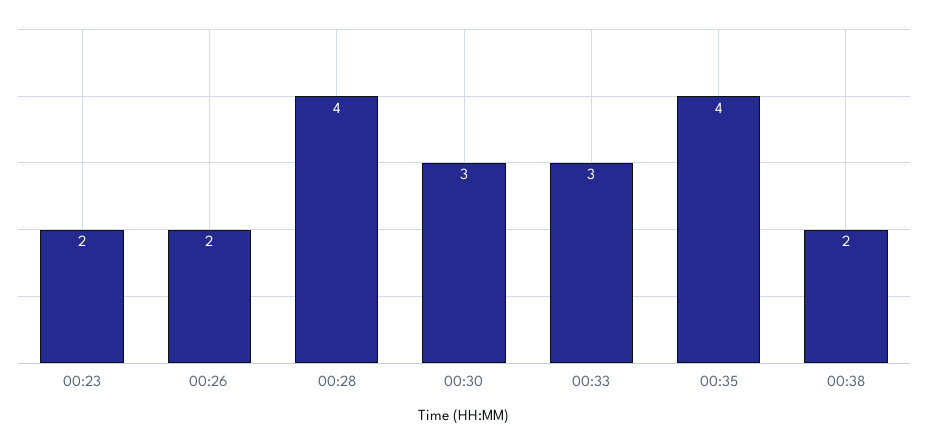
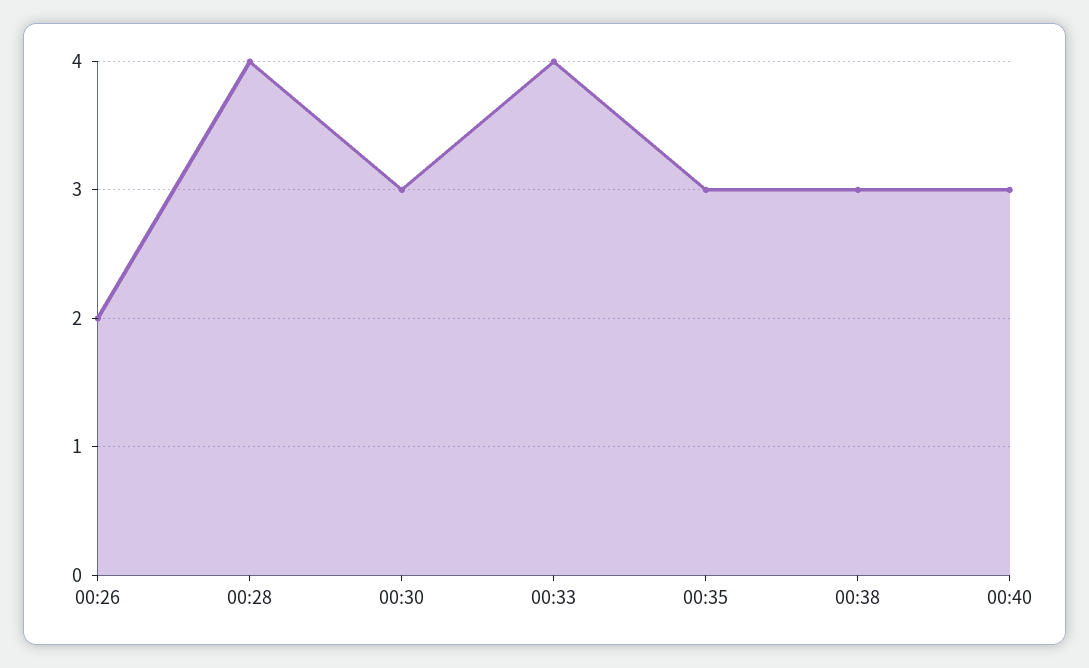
00:23: 2 -> none
00:33: 3 -> 4
00:35: 4 -> 3
00:38: 2 -> 3
00:40: none -> 3

